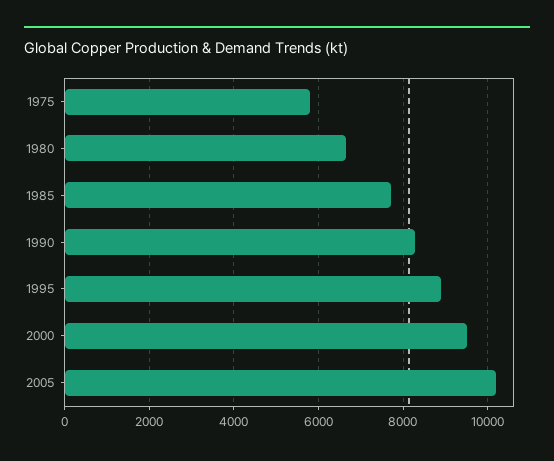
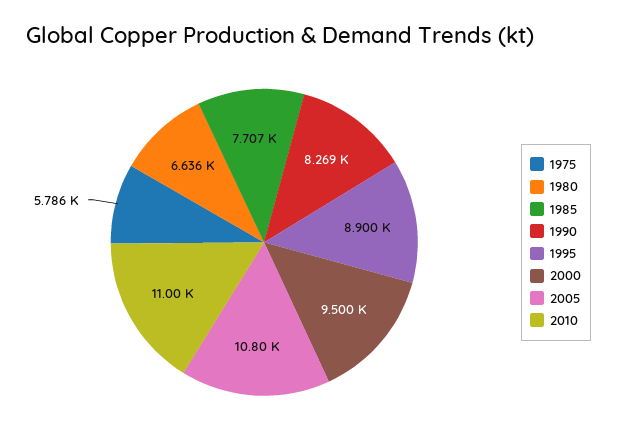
2005: 10200 -> 10800
2010: none -> 11000

